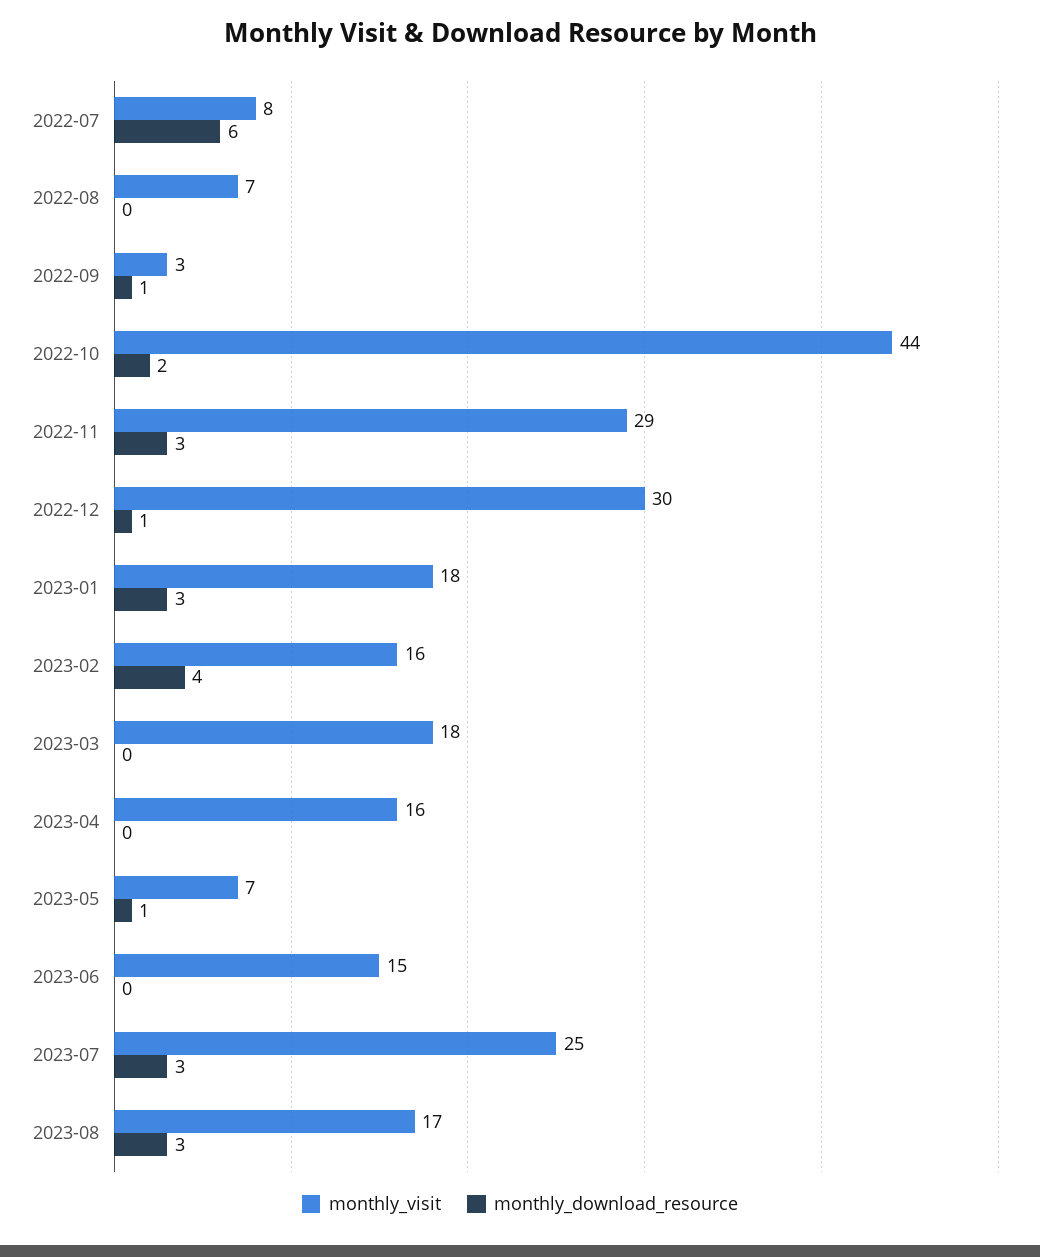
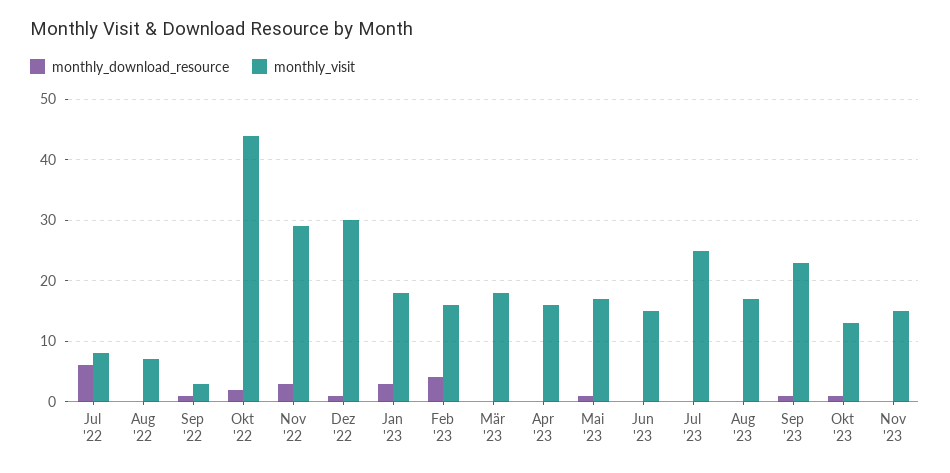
monthly_visit, 2023-05: 7 -> 17
monthly_download_resource, 2023-07: 3 -> 0
monthly_download_resource, 2023-08: 3 -> 0
monthly_download_resource, Sep '23: none -> 1
monthly_visit, Sep '23: none -> 23
monthly_download_resource, Okt '23: none -> 1
monthly_visit, Okt '23: none -> 13
monthly_download_resource, Nov '23: none -> 0
monthly_visit, Nov '23: none -> 15

